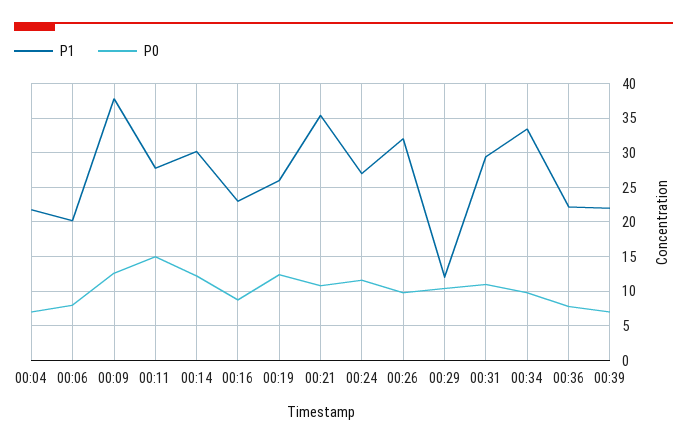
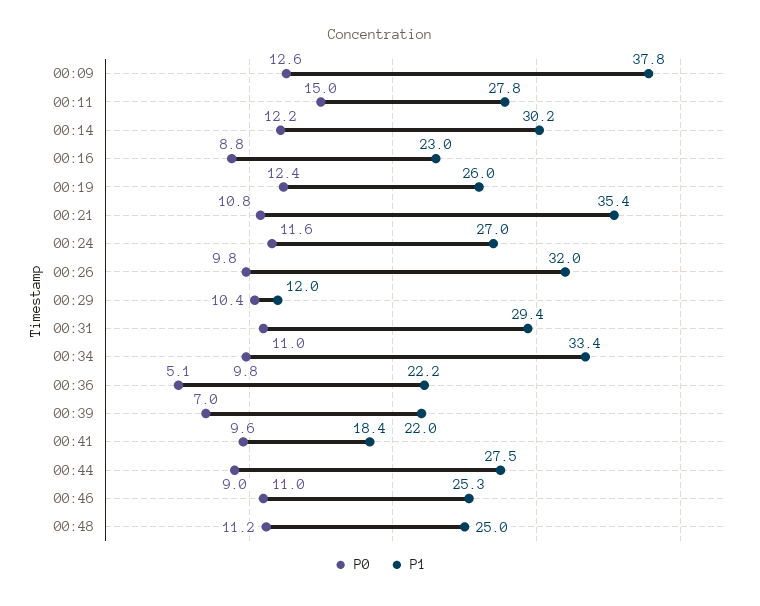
P1, 00:04: 22 -> none
P0, 00:04: 7 -> none
P1, 00:06: 20 -> none
P0, 00:06: 8 -> none
P0, 00:36: 8 -> 5.1
P0, 00:41: none -> 9.6
P1, 00:41: none -> 18.4
P0, 00:44: none -> 9
P1, 00:44: none -> 27.5
P0, 00:46: none -> 11
P1, 00:46: none -> 25.3
P0, 00:48: none -> 11.2
P1, 00:48: none -> 25

